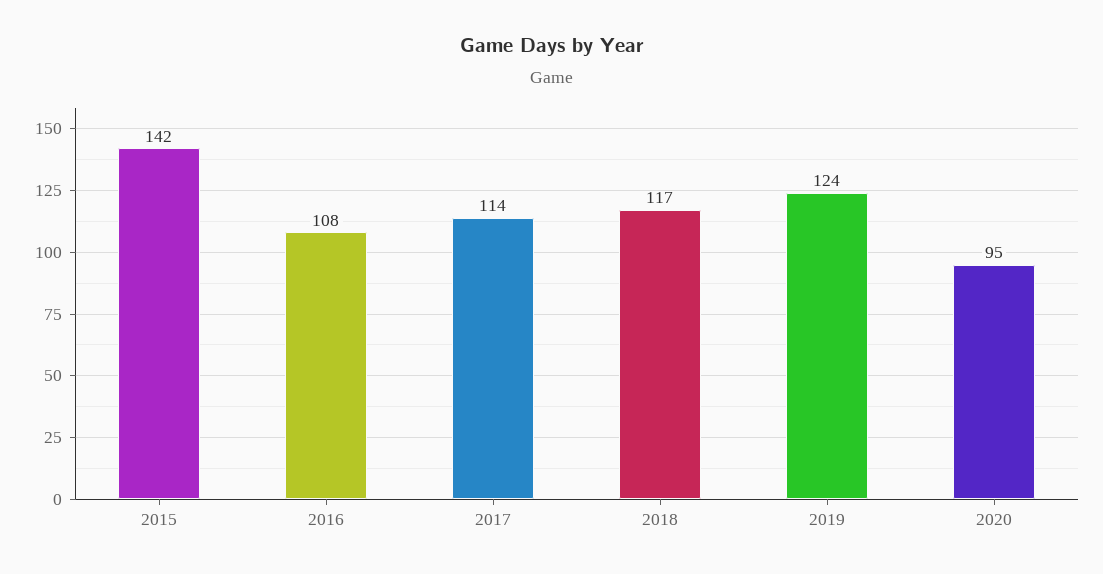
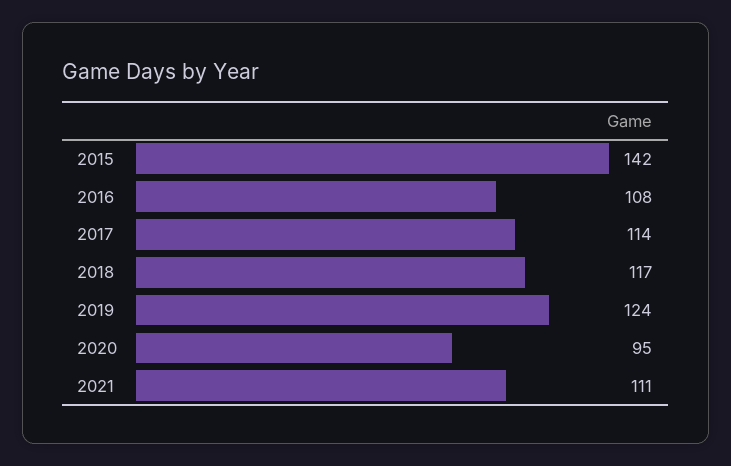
2021: none -> 111

